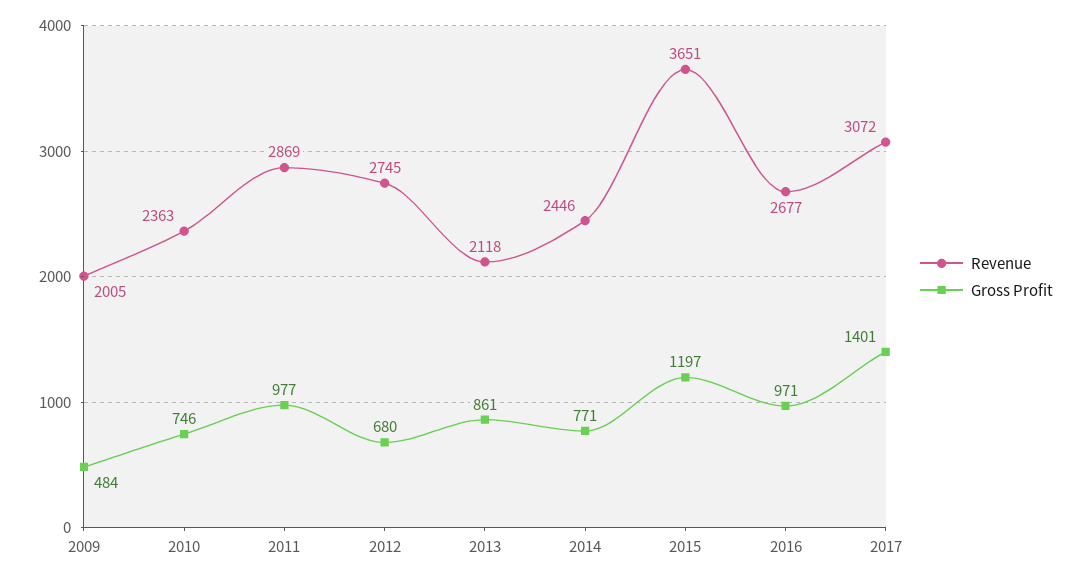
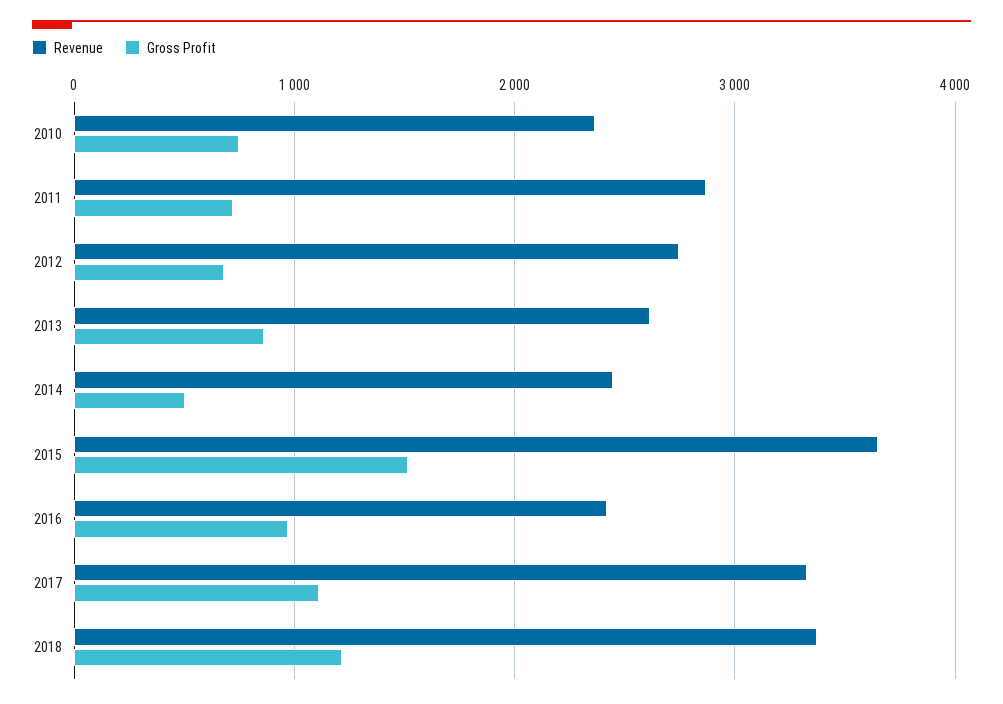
Revenue, 2009: 2005 -> none
Gross Profit, 2009: 484 -> none
Gross Profit, 2011: 977 -> 700
Revenue, 2013: 2118 -> 2600
Gross Profit, 2014: 771 -> 500
Gross Profit, 2015: 1197 -> 1500
Revenue, 2016: 2677 -> 2400
Revenue, 2017: 3072 -> 3300
Gross Profit, 2017: 1401 -> 1100
Revenue, 2018: none -> 3400
Gross Profit, 2018: none -> 1200

